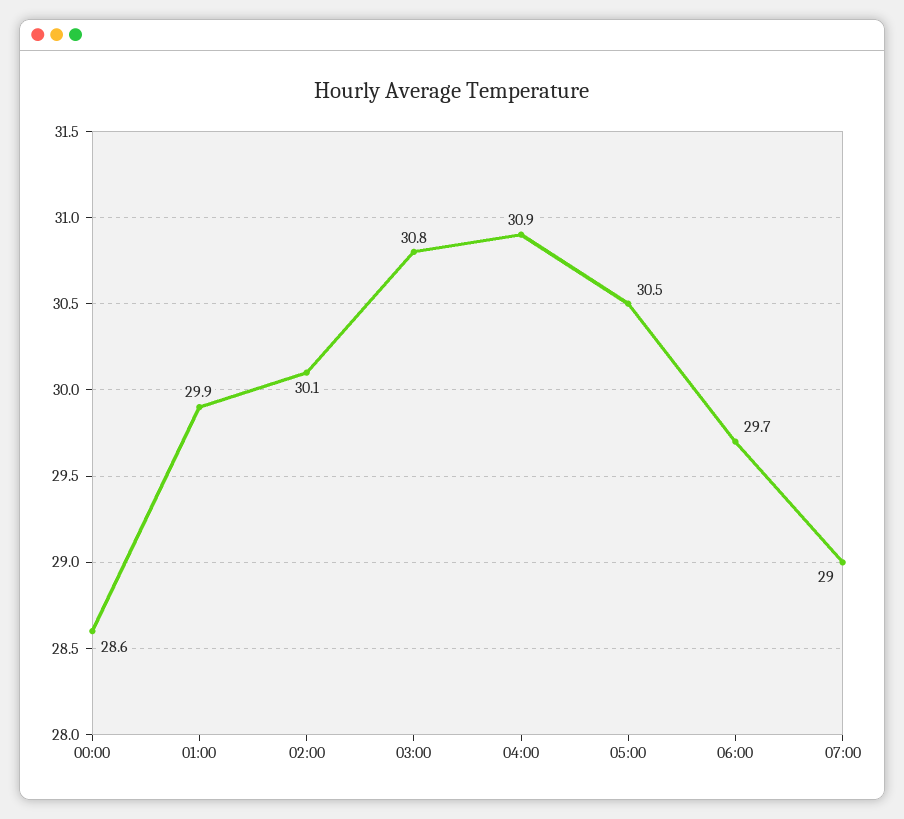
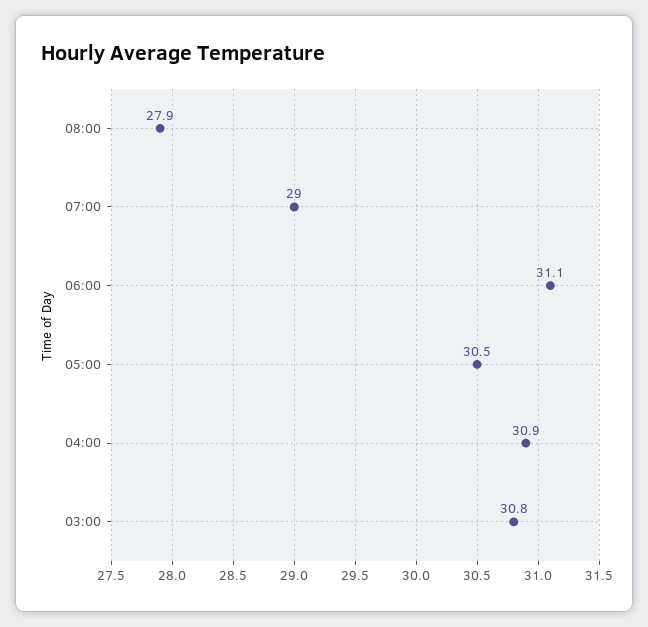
00:00: 28.6 -> none
01:00: 29.9 -> none
02:00: 30.1 -> none
06:00: 29.7 -> 31.1
08:00: none -> 27.9

